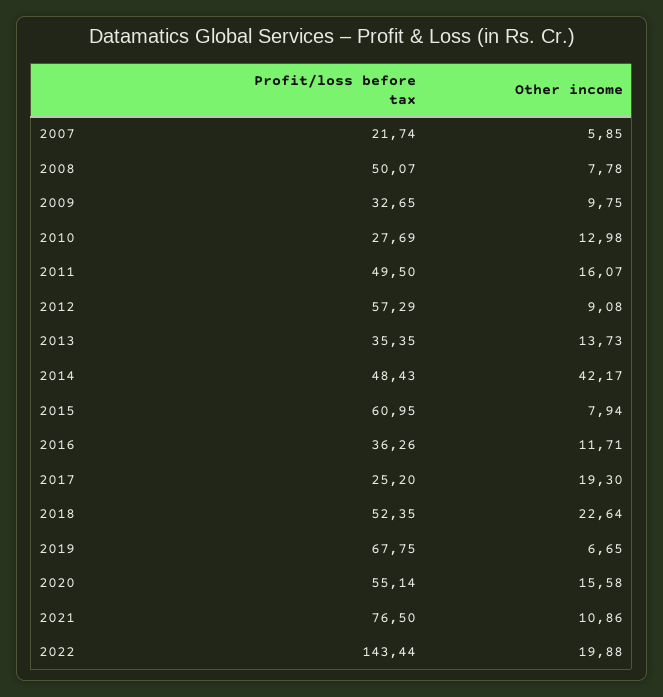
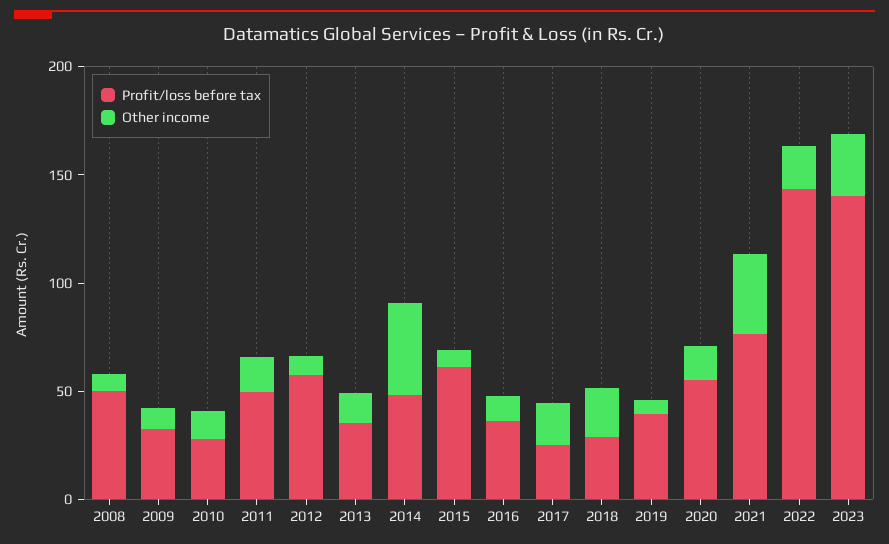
Profit/loss before tax, 2007: 21.74 -> none
Other income, 2007: 5.85 -> none
Profit/loss before tax, 2018: 52.35 -> 30
Profit/loss before tax, 2019: 67.75 -> 40
Other income, 2021: 10.86 -> 40
Profit/loss before tax, 2023: none -> 140
Other income, 2023: none -> 30

